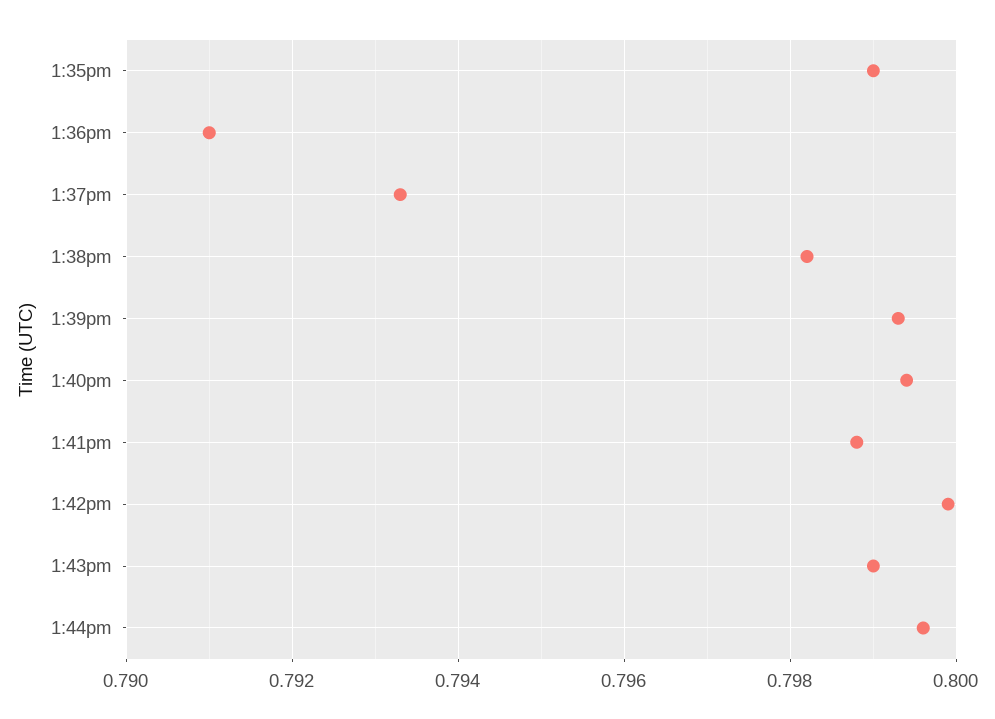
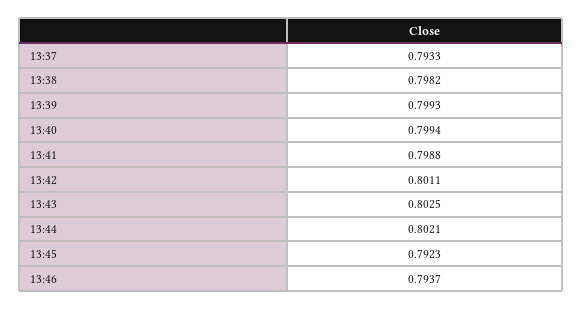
1:35pm: 0.799 -> none
1:36pm: 0.791 -> none
1:42pm: 0.8 -> 0.8011
1:43pm: 0.799 -> 0.8025
1:44pm: 0.7995 -> 0.8021
13:45: none -> 0.7923
13:46: none -> 0.7937

